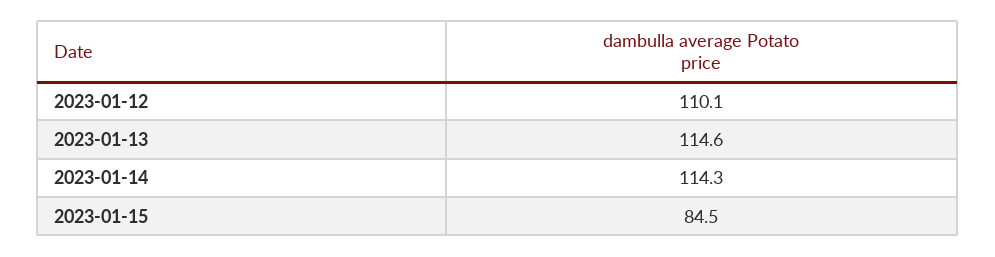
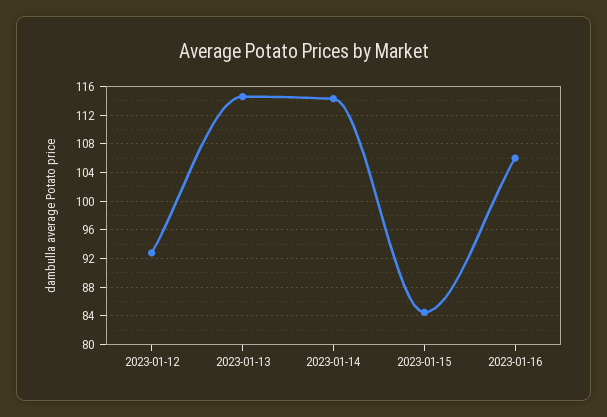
2023-01-12: 110.1 -> 93
2023-01-16: none -> 106

